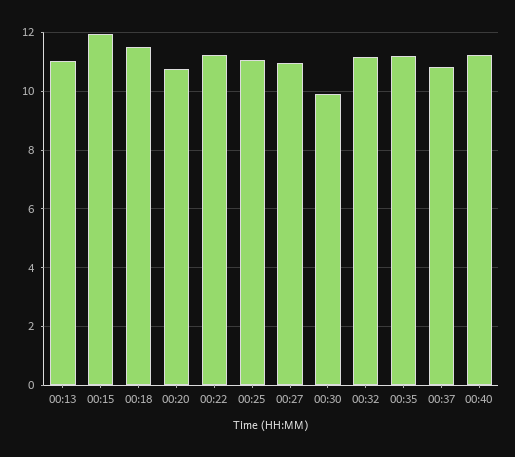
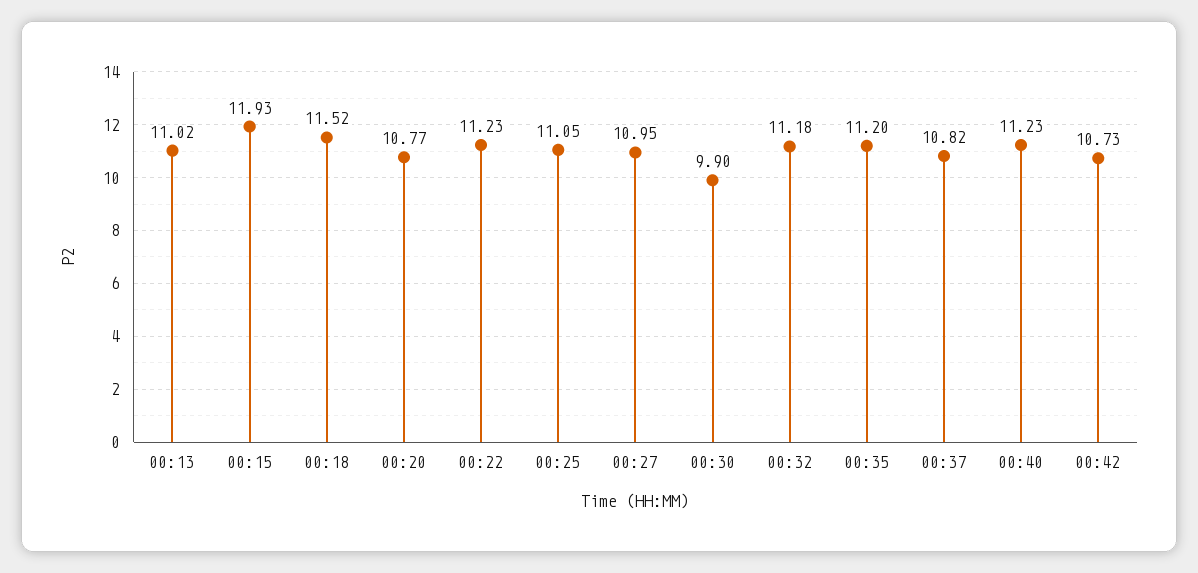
00:42: none -> 10.73

